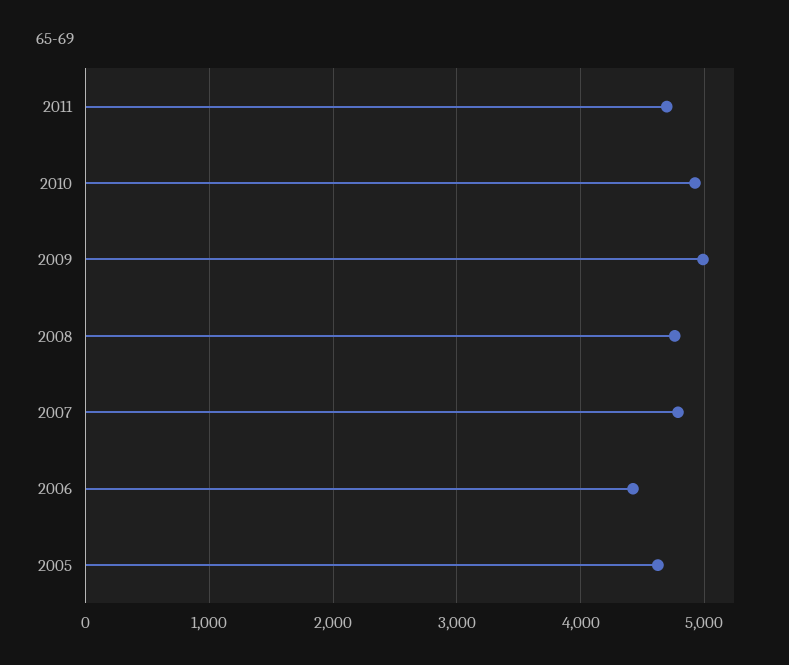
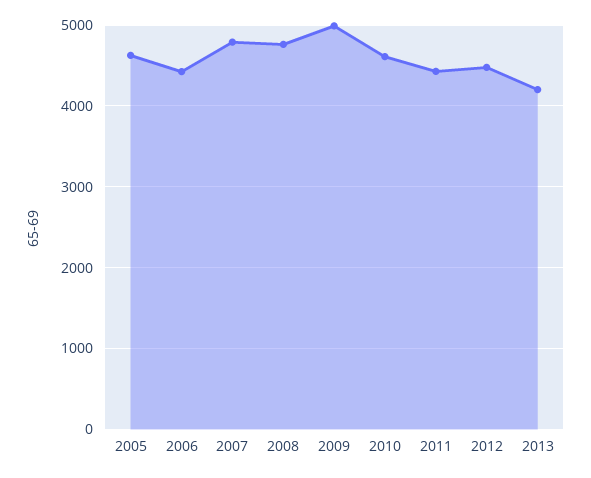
2011: 4700 -> 4400
2010: 4900 -> 4600
2012: none -> 4500
2013: none -> 4200

